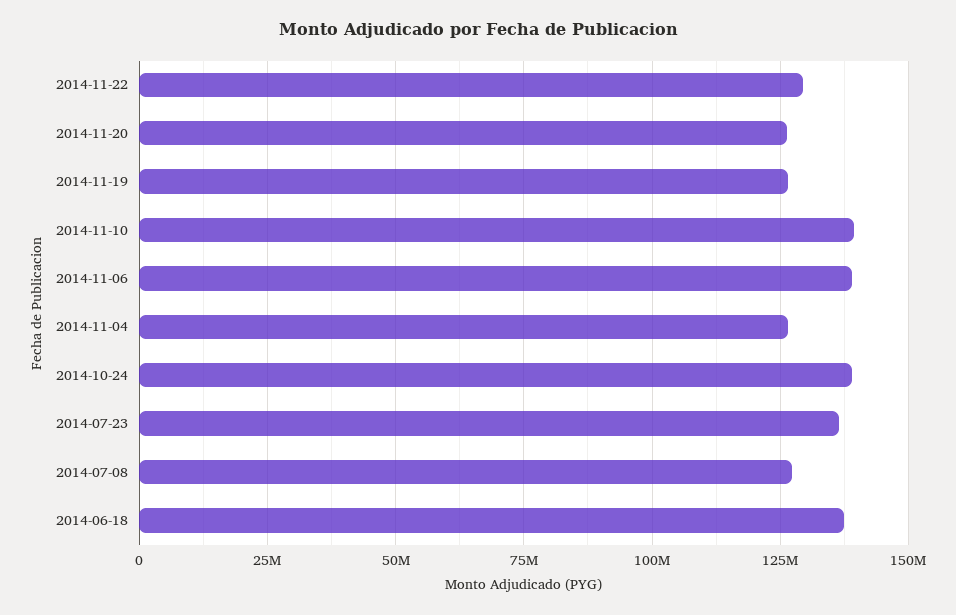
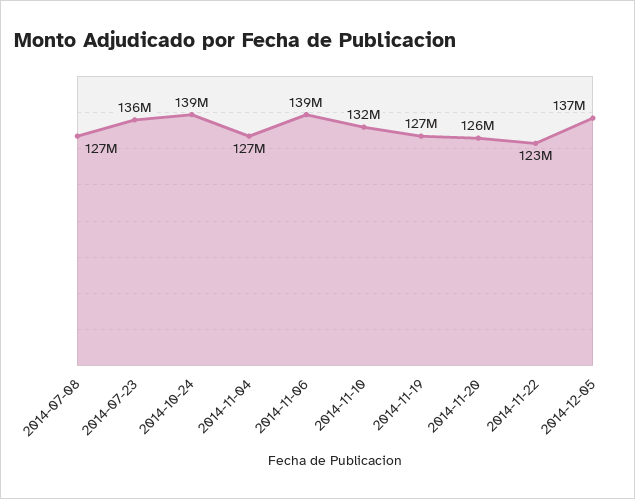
2014-11-22: 130000000 -> 123000000
2014-11-10: 140000000 -> 132000000
2014-06-18: 137500000 -> none
2014-12-05: none -> 137000000

